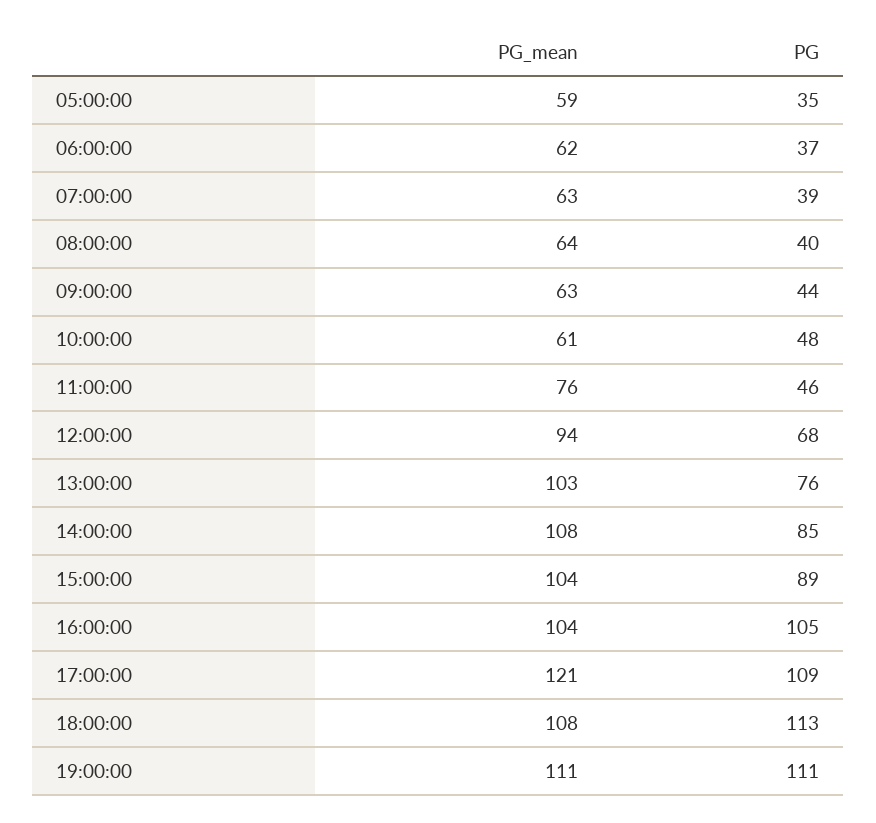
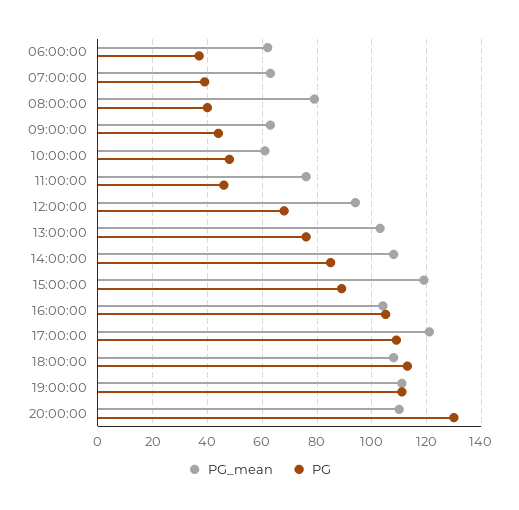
PG_mean, 05:00:00: 59 -> none
PG, 05:00:00: 35 -> none
PG_mean, 08:00:00: 64 -> 80
PG_mean, 15:00:00: 104 -> 120
PG_mean, 20:00:00: none -> 110
PG, 20:00:00: none -> 130

